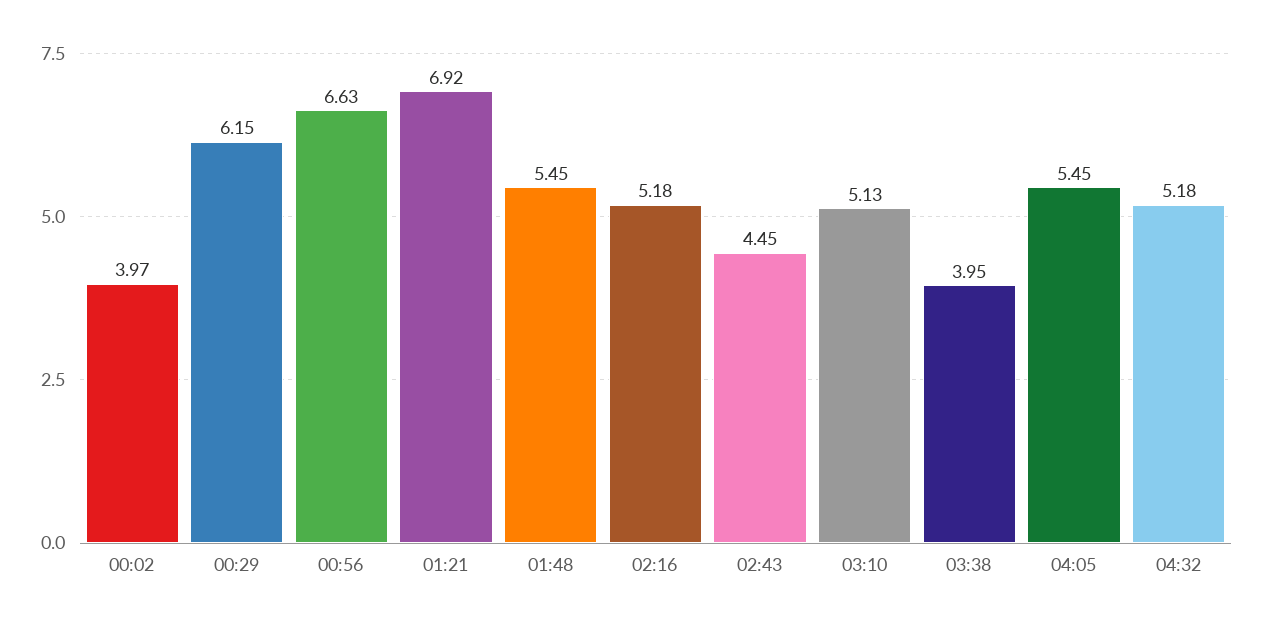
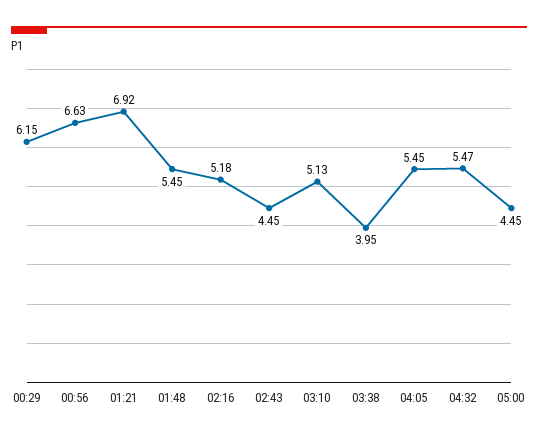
00:02: 3.97 -> none
04:32: 5.18 -> 5.47
05:00: none -> 4.45

